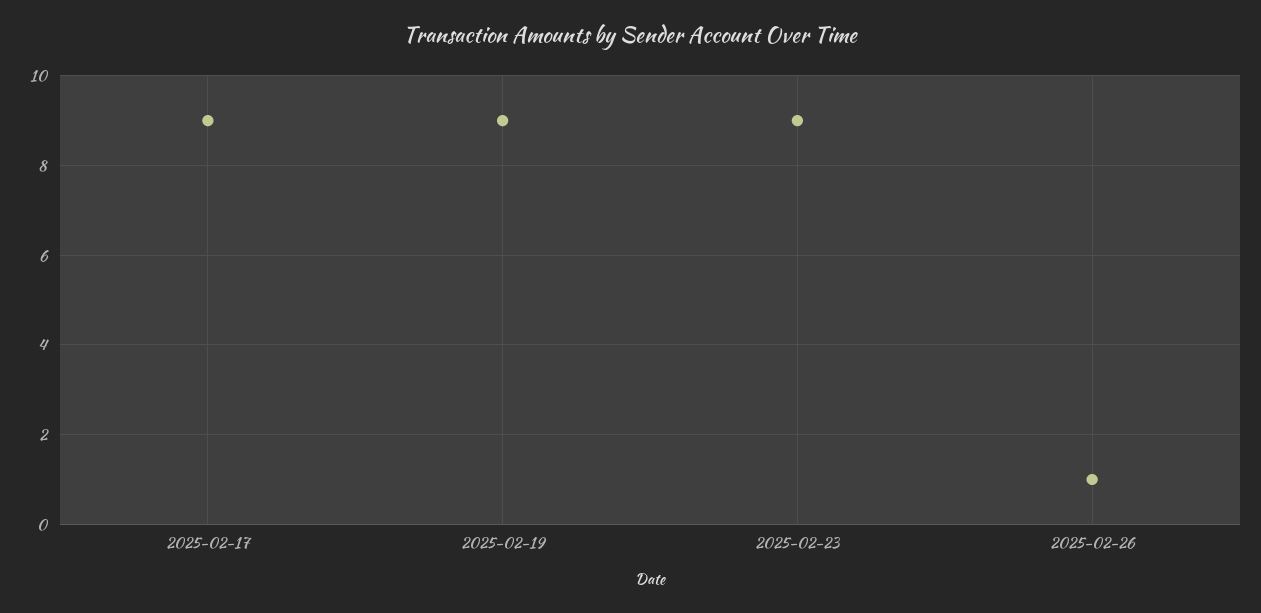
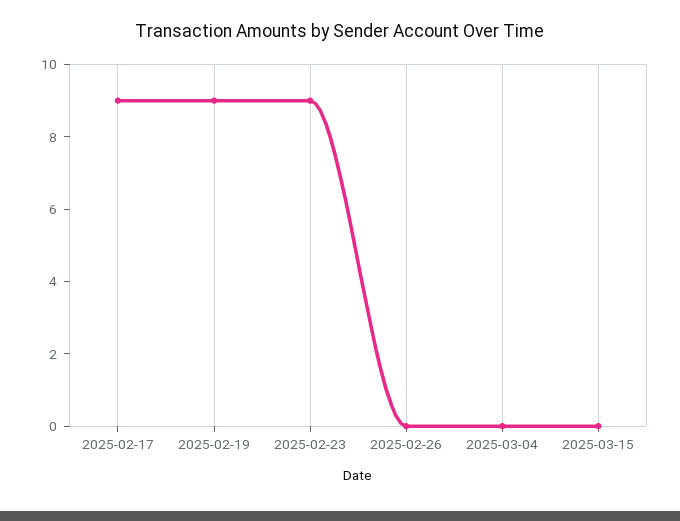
2025-02-26: 1 -> 0
2025-03-04: none -> 0
2025-03-15: none -> 0

